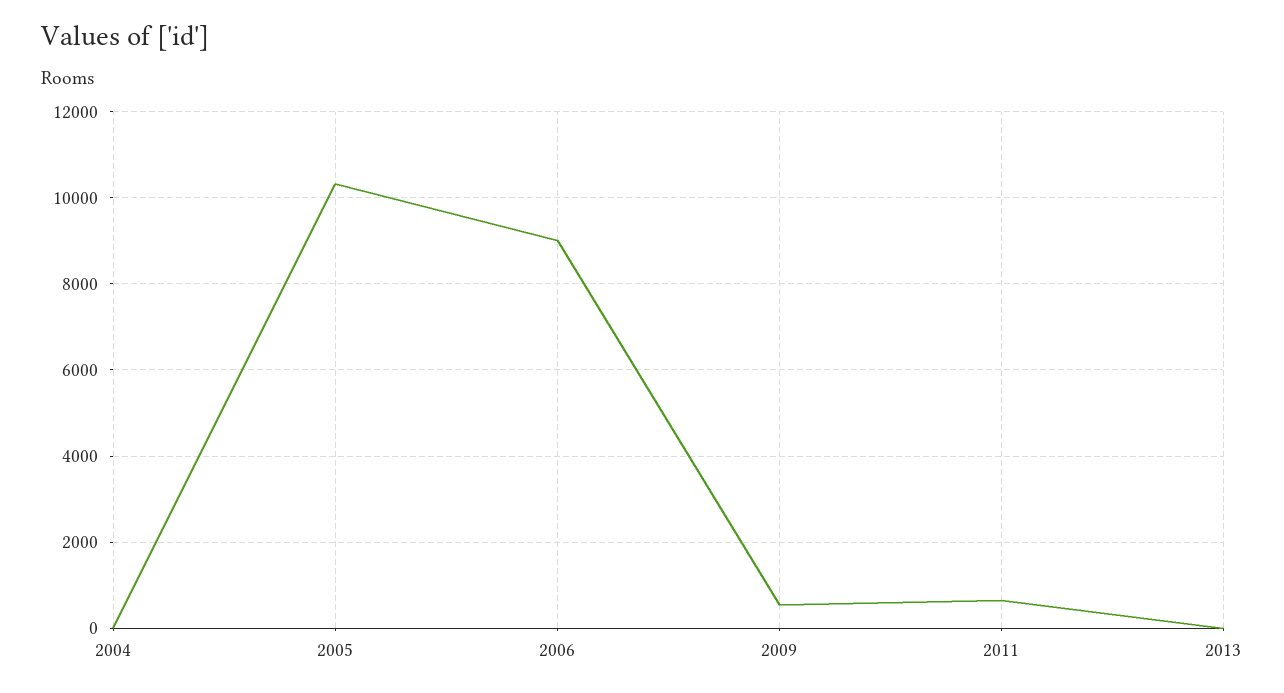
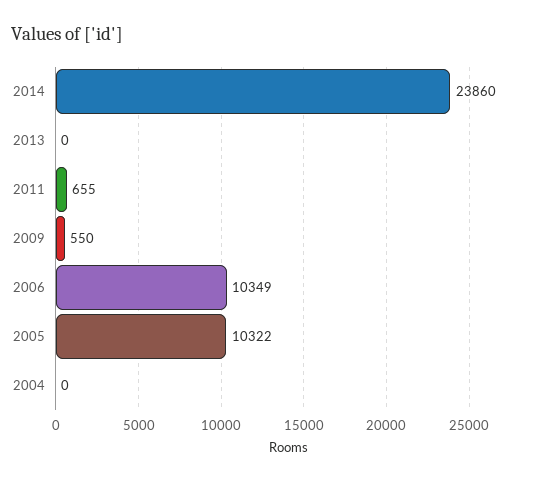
2006: 9000 -> 10349
2014: none -> 23860

